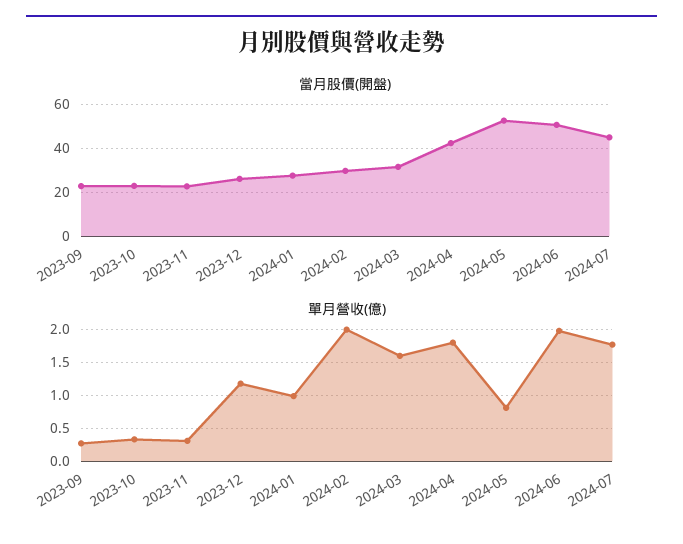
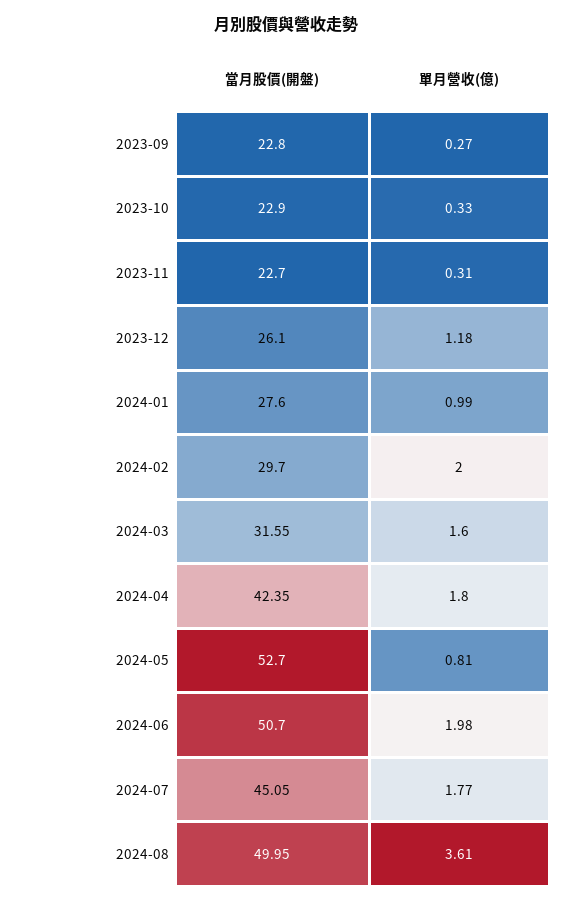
當月股價(開盤), 2024-08: none -> 49.95
單月營收(億), 2024-08: none -> 3.61

